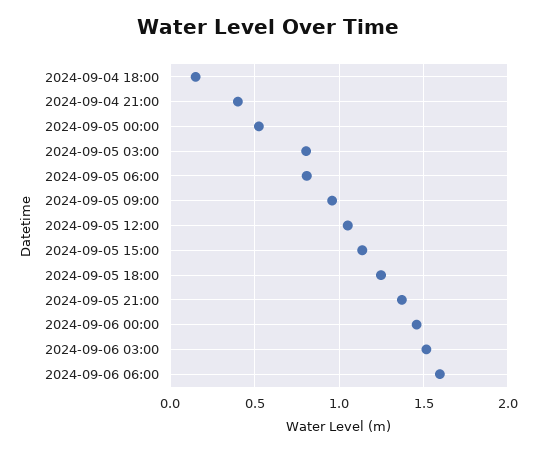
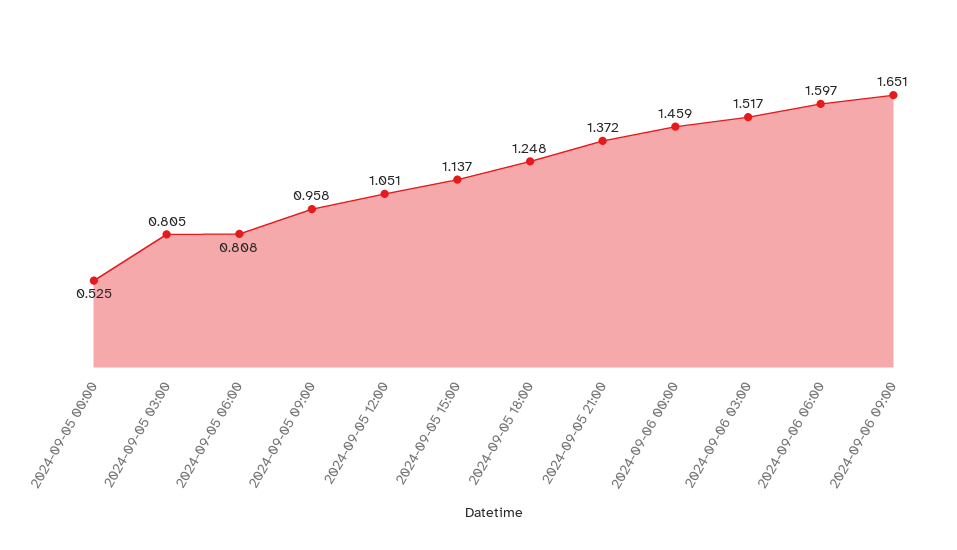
2024-09-04 18:00: 0.15 -> none
2024-09-04 21:00: 0.4 -> none
2024-09-06 09:00: none -> 1.651

